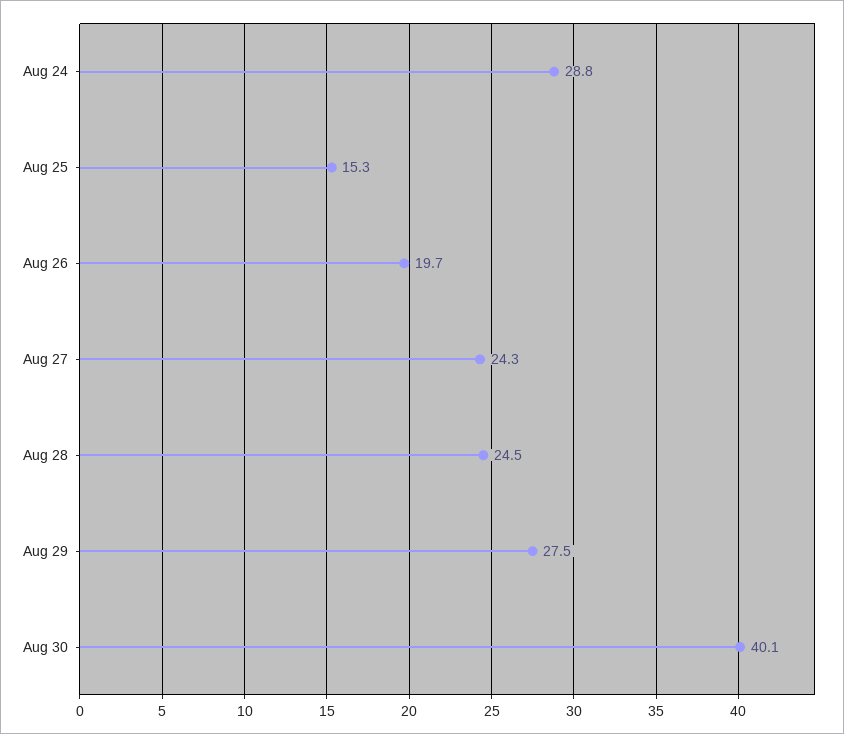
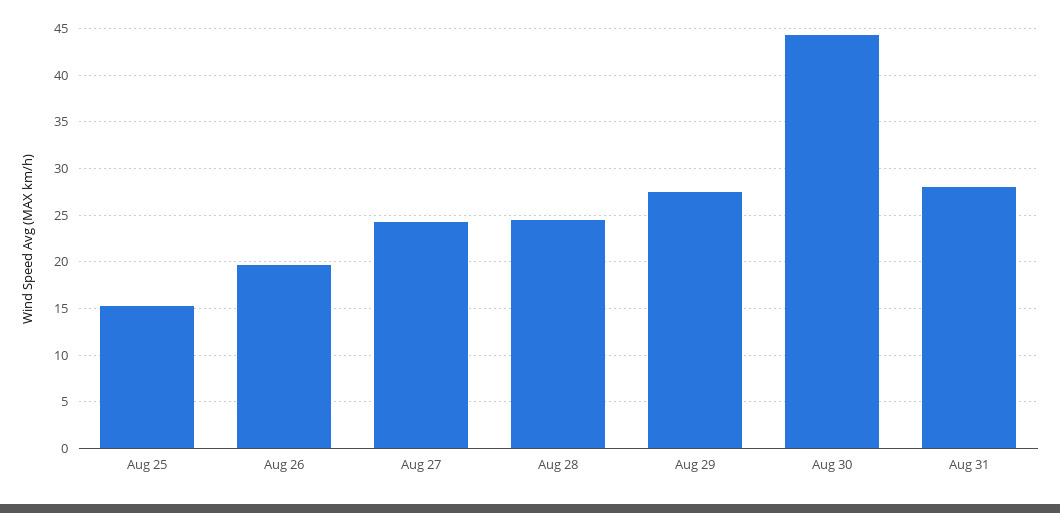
Aug 24: 28.8 -> none
Aug 30: 40.1 -> 44
Aug 31: none -> 28

